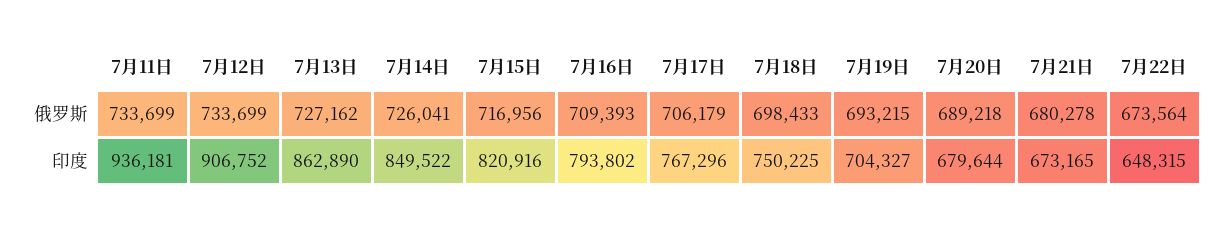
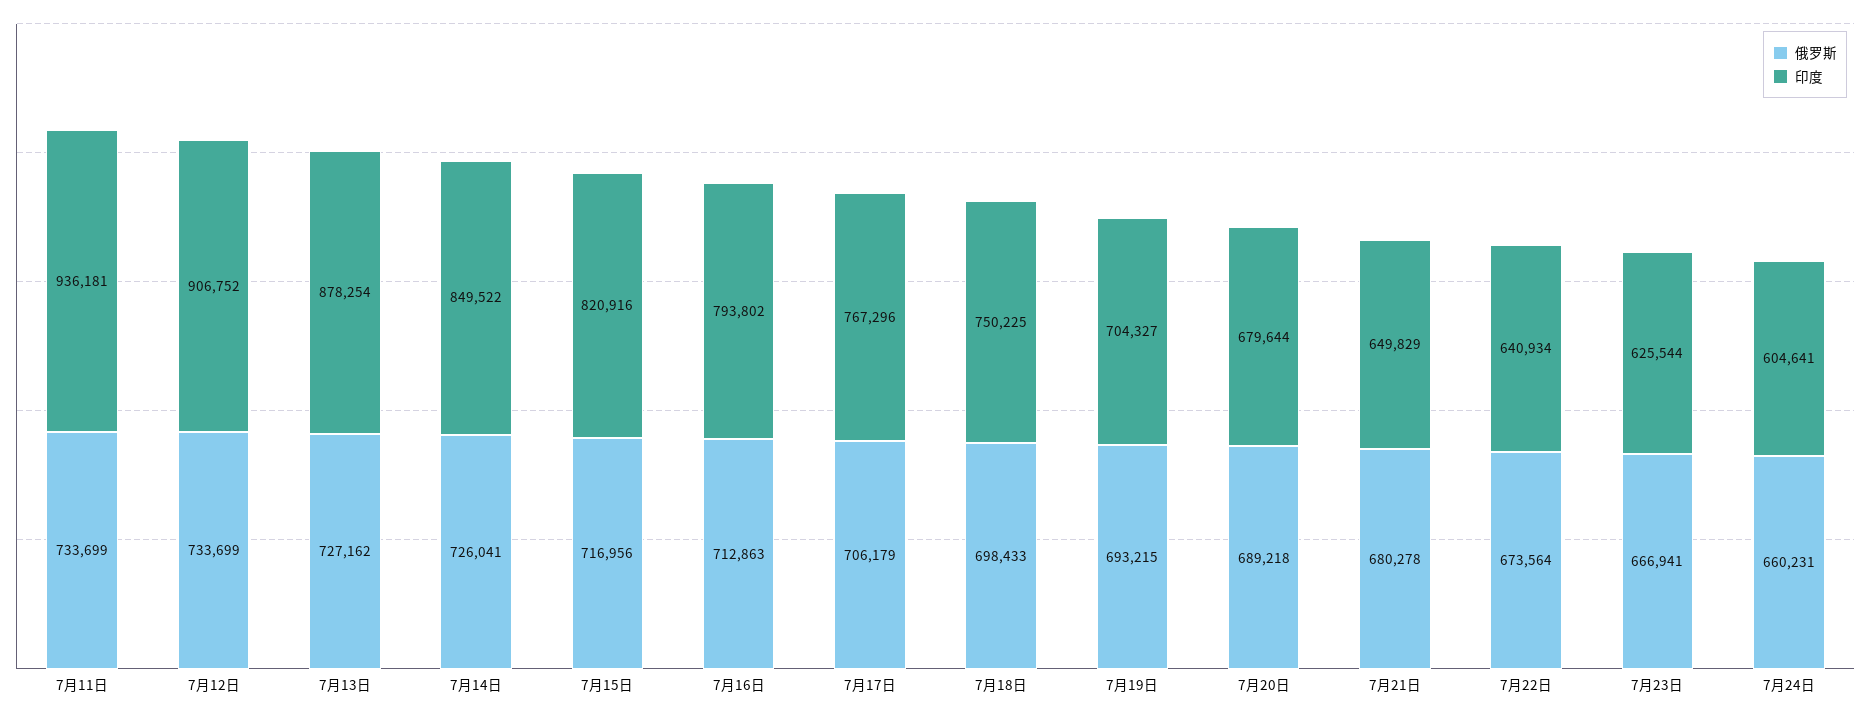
俄罗斯, 7月16日: 709393 -> 712863
印度, 7月13日: 862890 -> 878254
印度, 7月21日: 673165 -> 649829
印度, 7月22日: 648315 -> 640934
俄罗斯, 7月23日: none -> 666941
印度, 7月23日: none -> 625544
俄罗斯, 7月24日: none -> 660231
印度, 7月24日: none -> 604641

